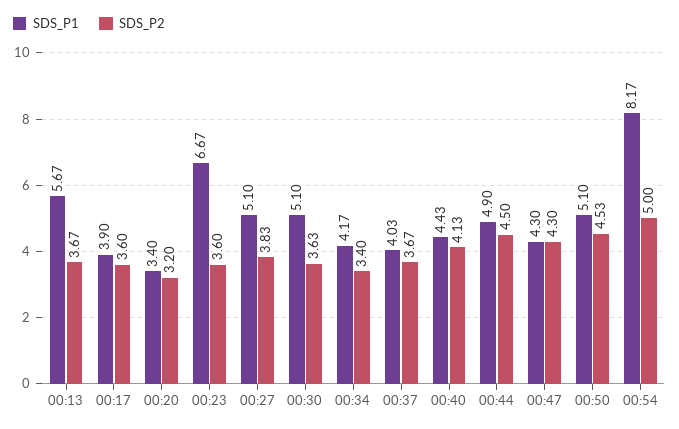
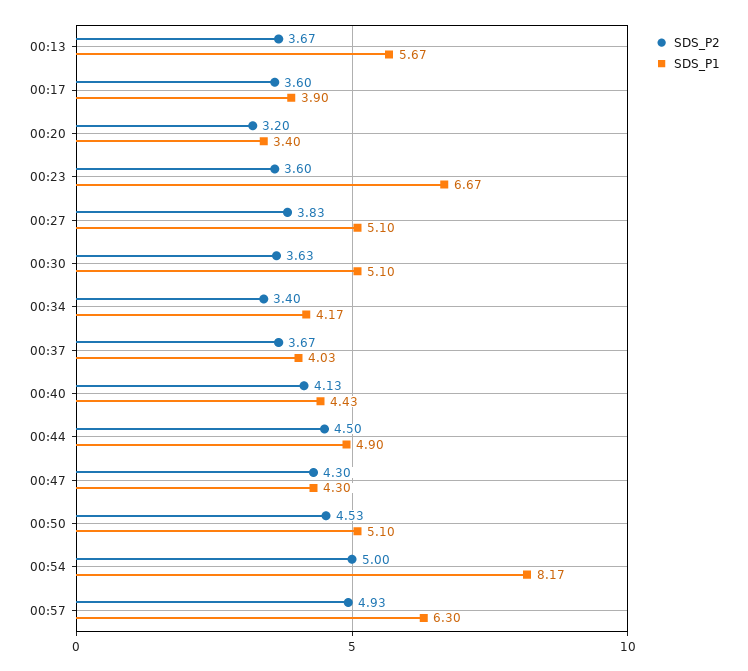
SDS_P2, 00:57: none -> 4.93
SDS_P1, 00:57: none -> 6.3

